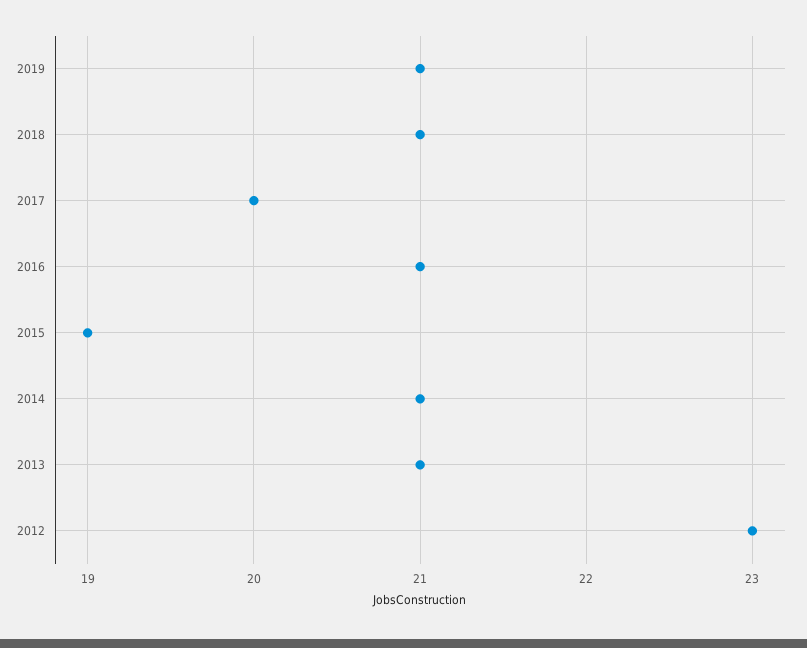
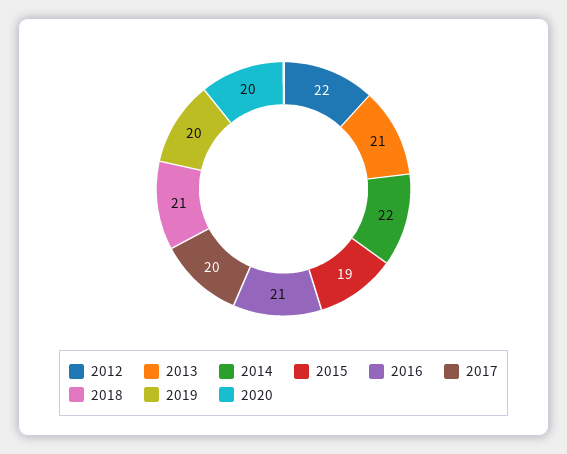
2019: 21 -> 20
2014: 21 -> 22
2012: 23 -> 22
2020: none -> 20

